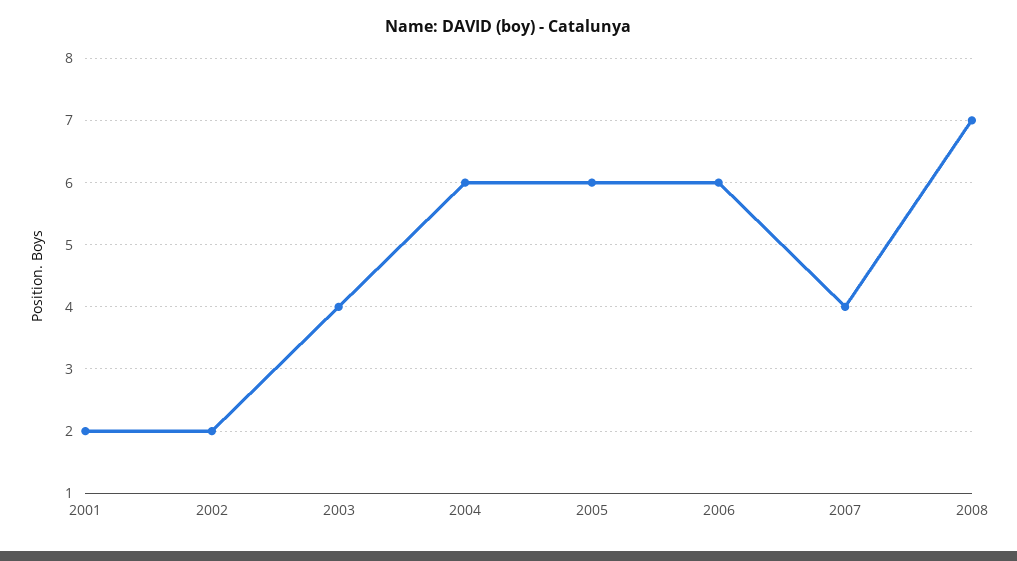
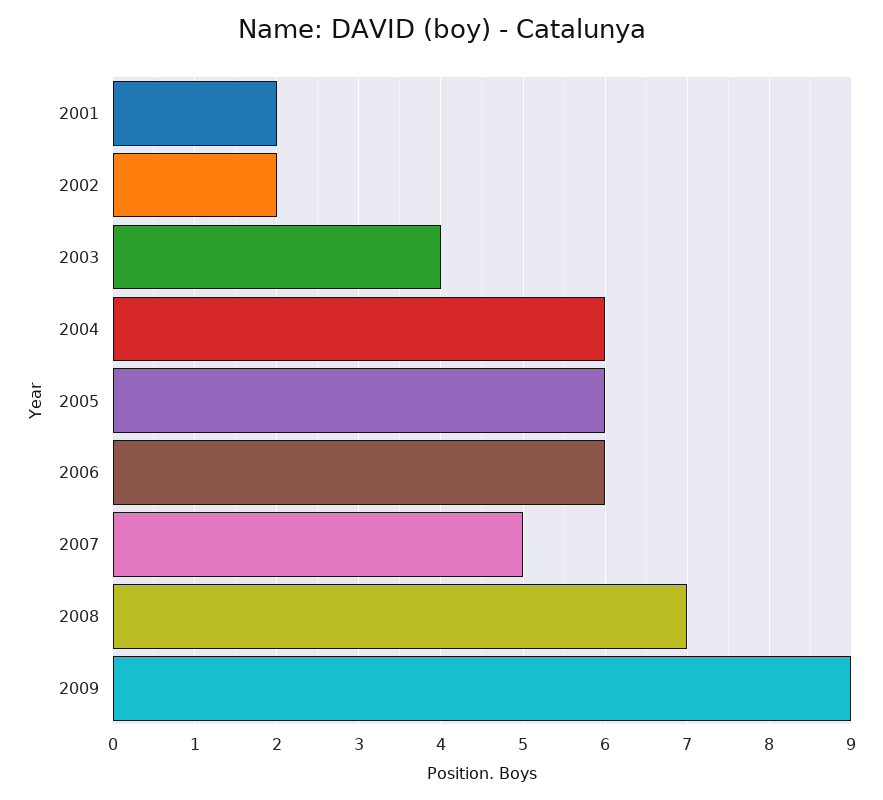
2007: 4 -> 5
2009: none -> 9

